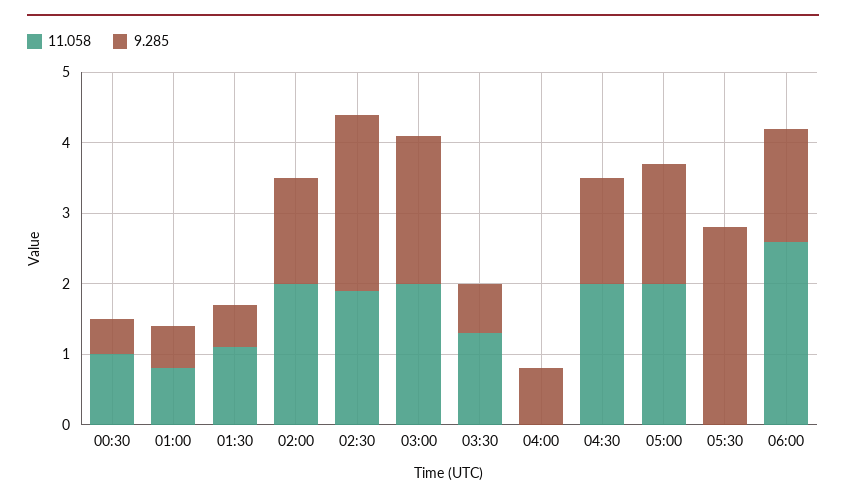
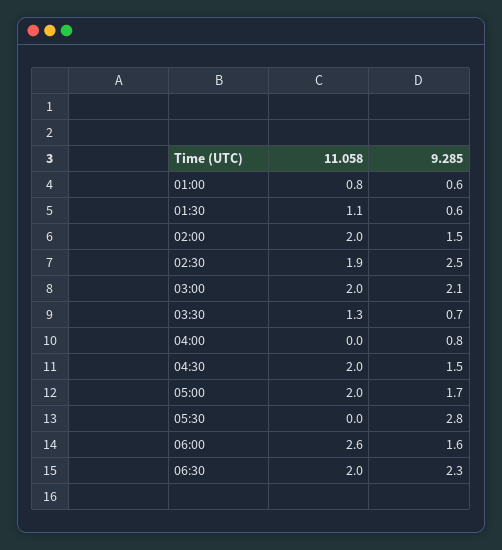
11.058, 00:30: 1 -> none
9.285, 00:30: 0.5 -> none
11.058, 06:30: none -> 2
9.285, 06:30: none -> 2.3

